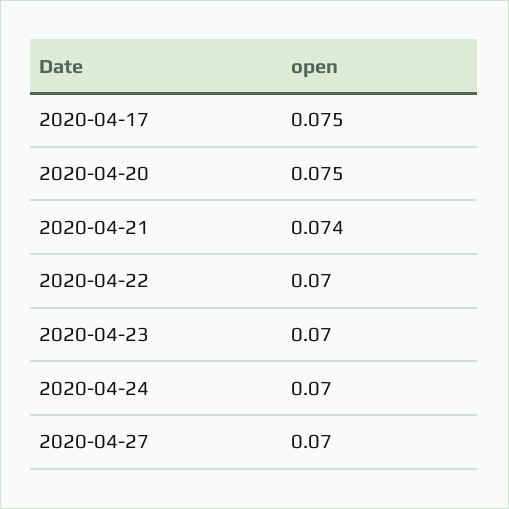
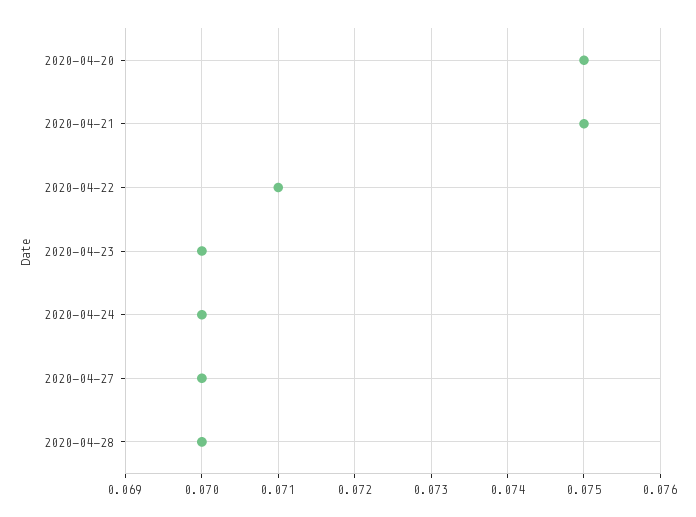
2020-04-17: 0.075 -> none
2020-04-21: 0.074 -> 0.075
2020-04-22: 0.07 -> 0.071
2020-04-28: none -> 0.07

